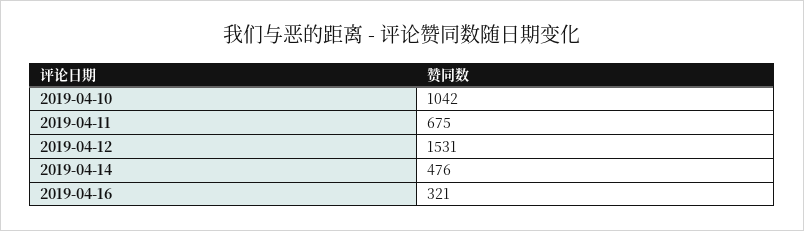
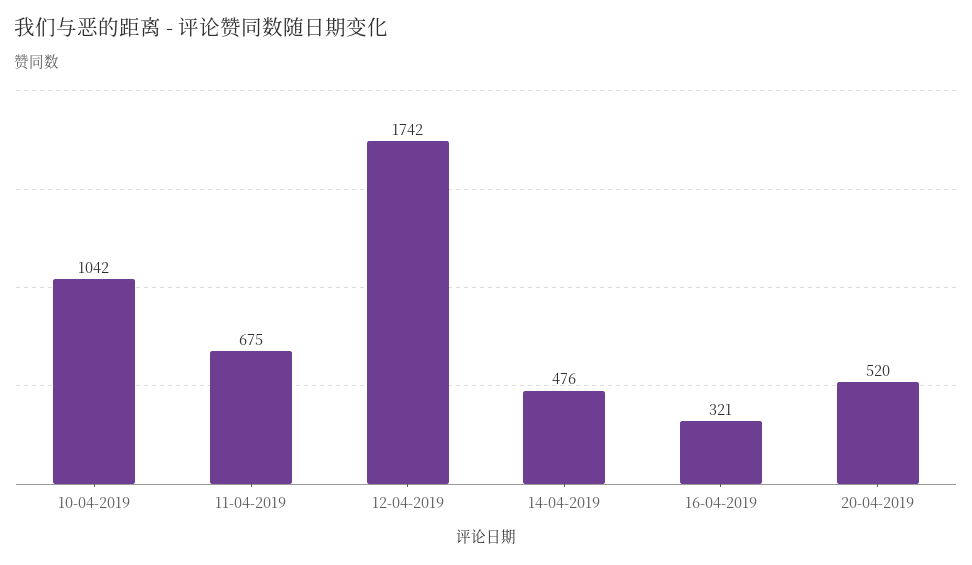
2019-04-12: 1531 -> 1742
20-04-2019: none -> 520

